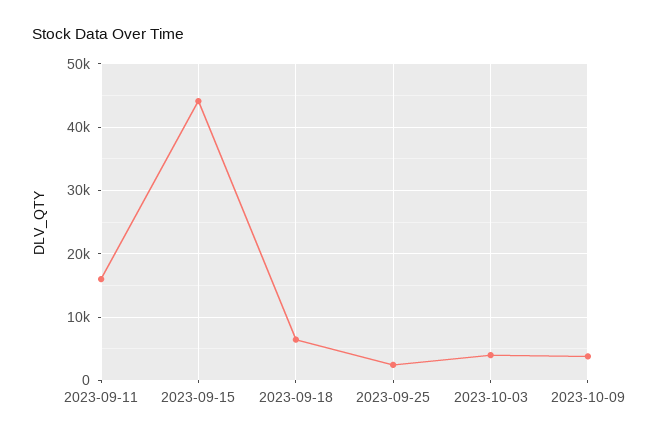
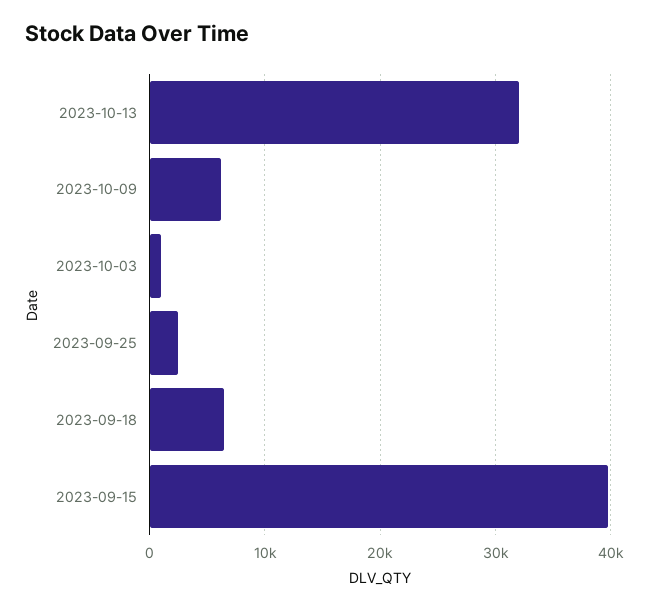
2023-09-11: 16000 -> none
2023-09-15: 44000 -> 40000
2023-10-03: 4000 -> 1000
2023-10-09: 4000 -> 6000
2023-10-13: none -> 32000

